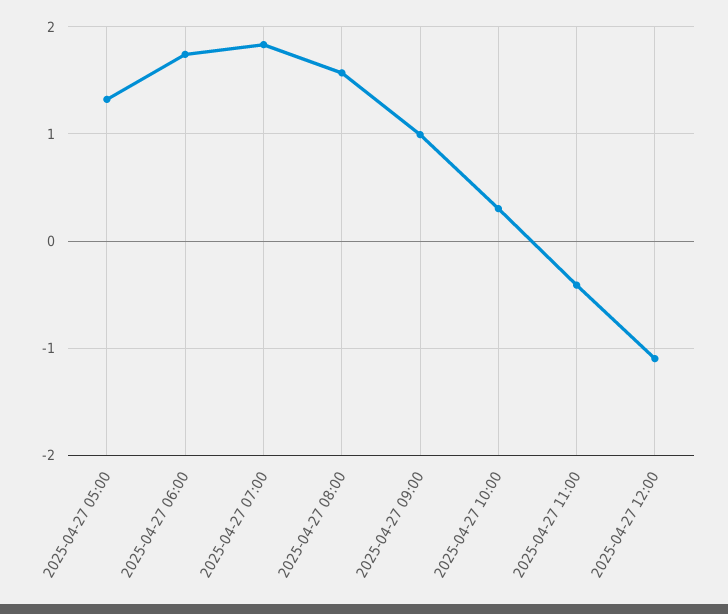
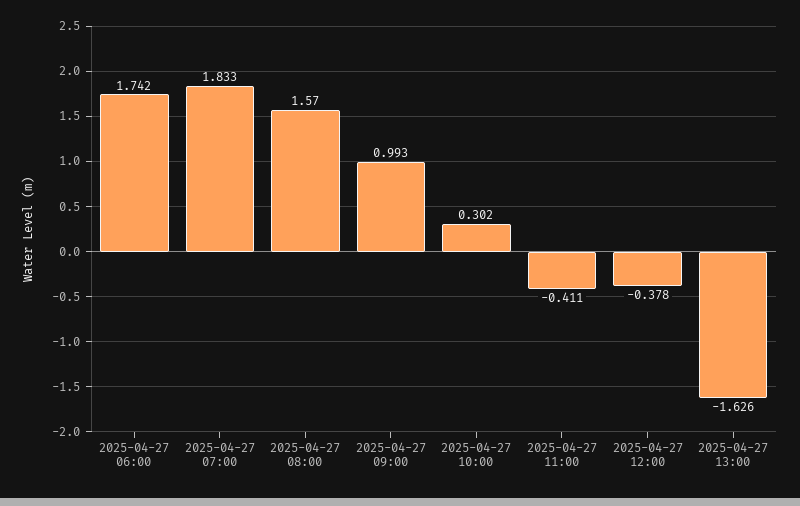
2025-04-27 05:00: 1.3 -> none
2025-04-27 12:00: -1.1 -> -0.378
2025-04-27 13:00: none -> -1.626

